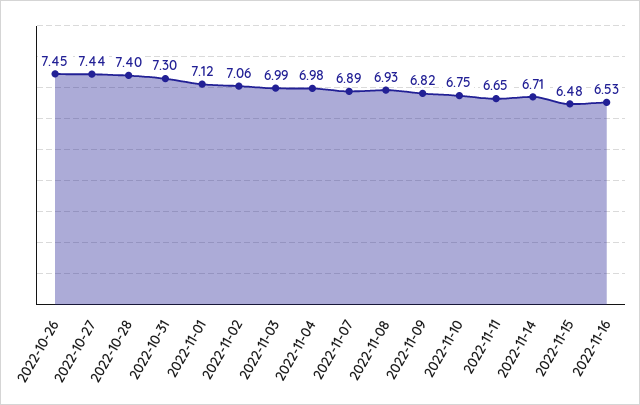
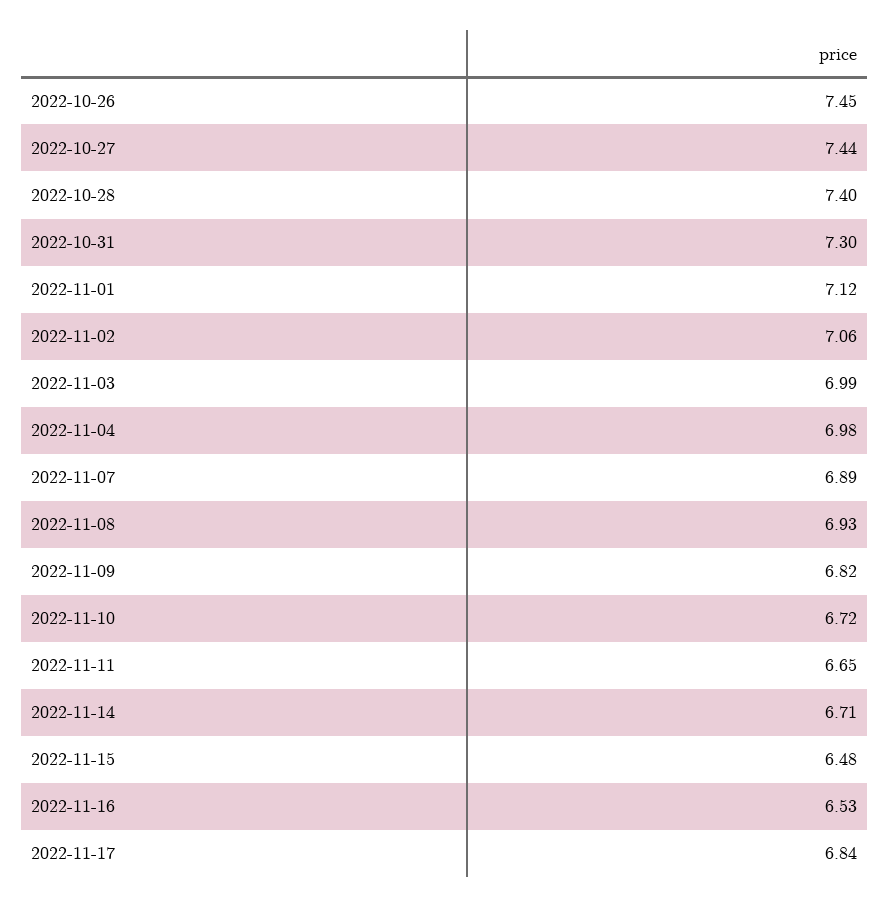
2022-11-10: 6.75 -> 6.72
2022-11-17: none -> 6.84

